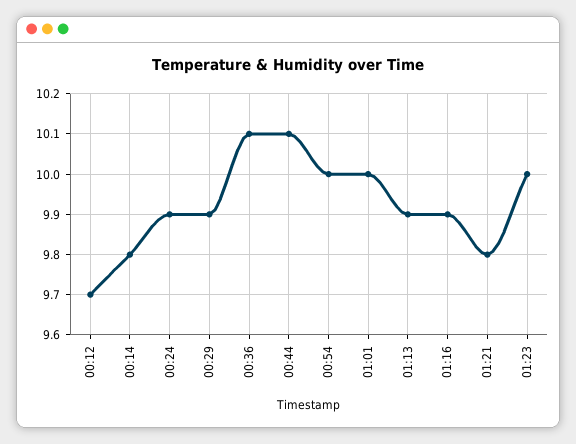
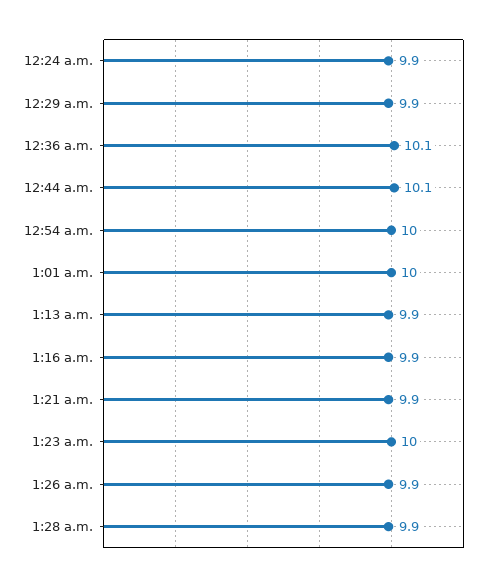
00:12: 9.7 -> none
00:14: 9.8 -> none
01:21: 9.8 -> 9.9
1:26 a.m.: none -> 9.9
1:28 a.m.: none -> 9.9

